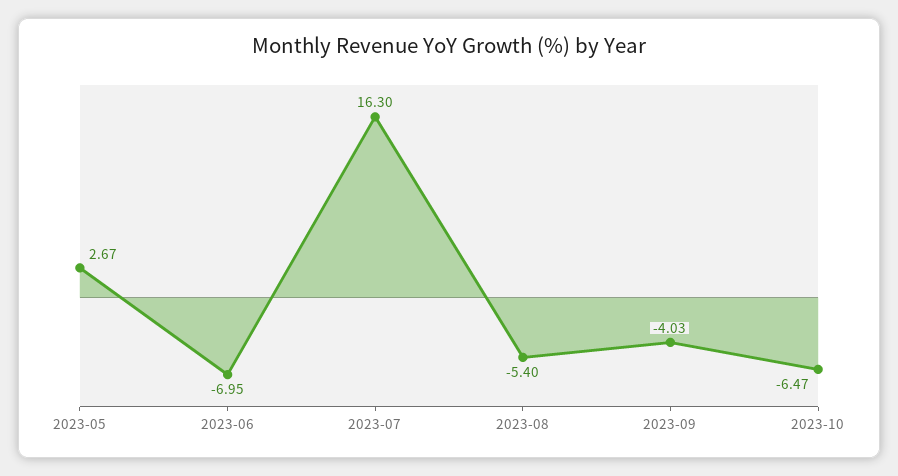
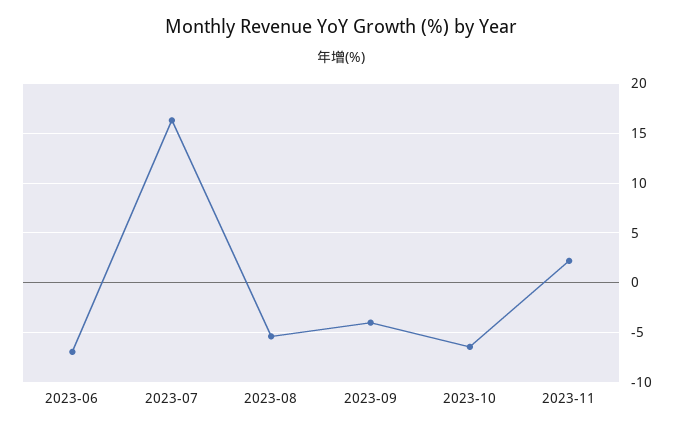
2023-05: 2.67 -> none
2023-11: none -> 2

